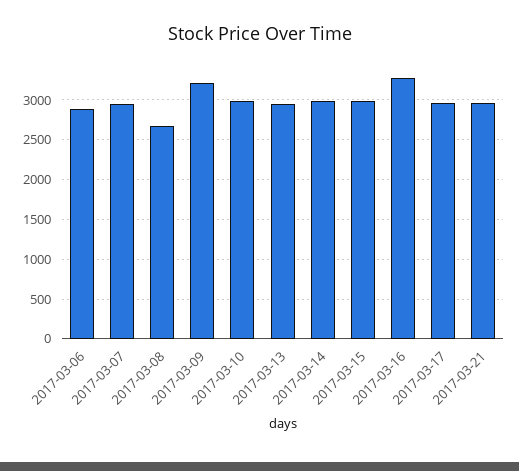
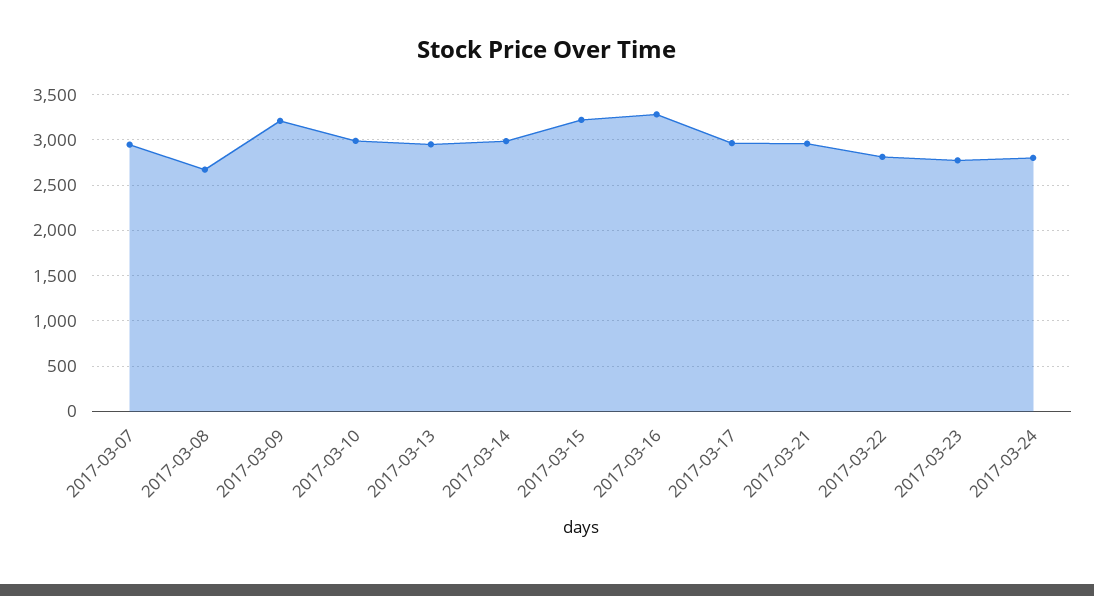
2017-03-06: 2900 -> none
2017-03-15: 3000 -> 3200
2017-03-22: none -> 2800
2017-03-23: none -> 2800
2017-03-24: none -> 2800

